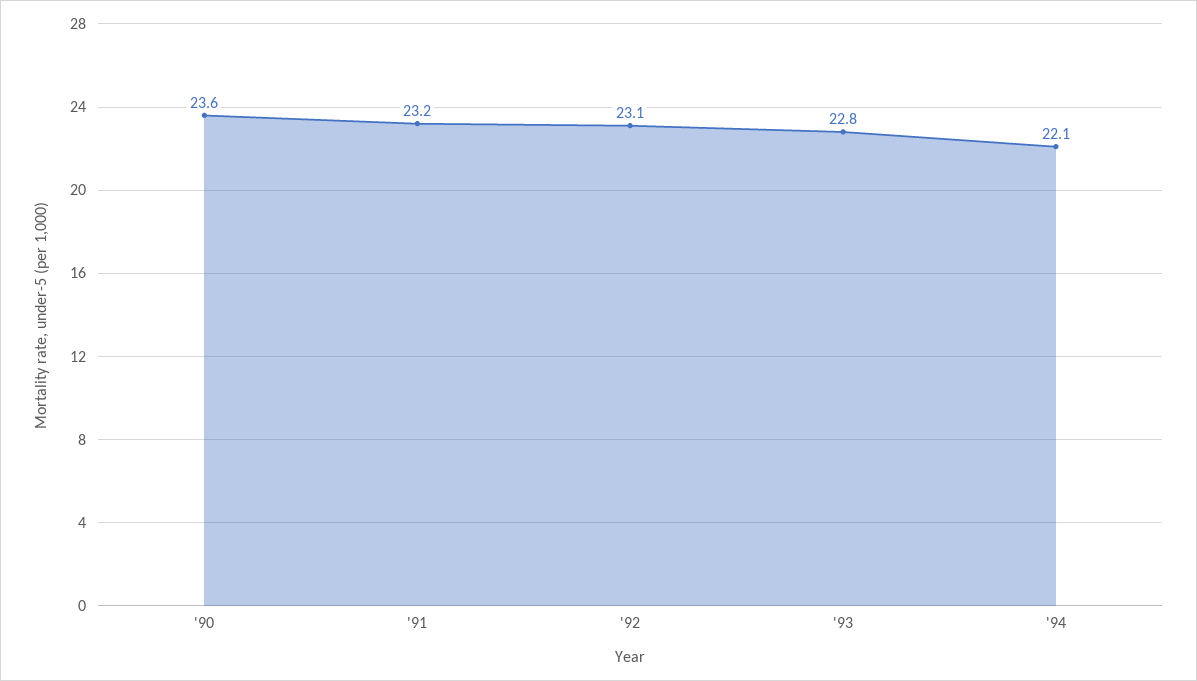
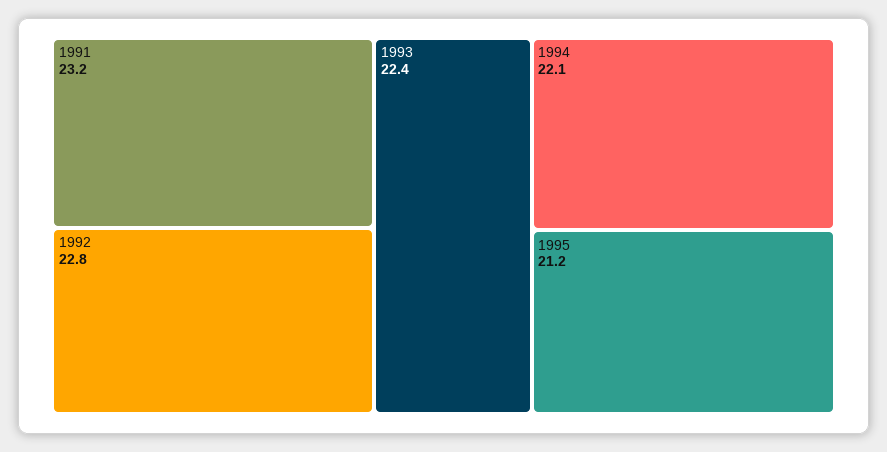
'90: 23.6 -> none
'92: 23.1 -> 22.8
'93: 22.8 -> 22.4
1995: none -> 21.2

